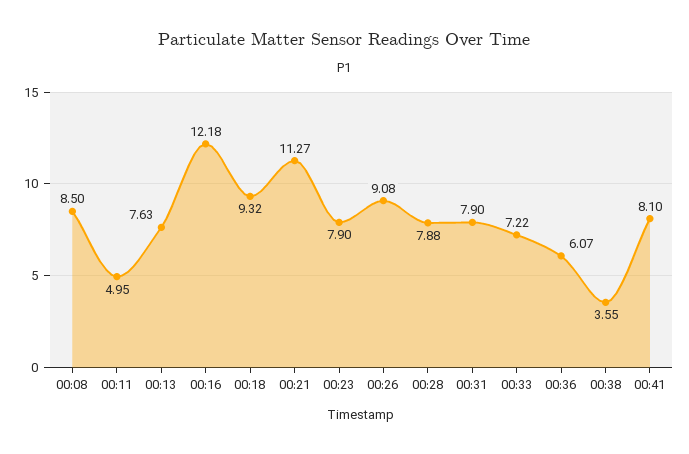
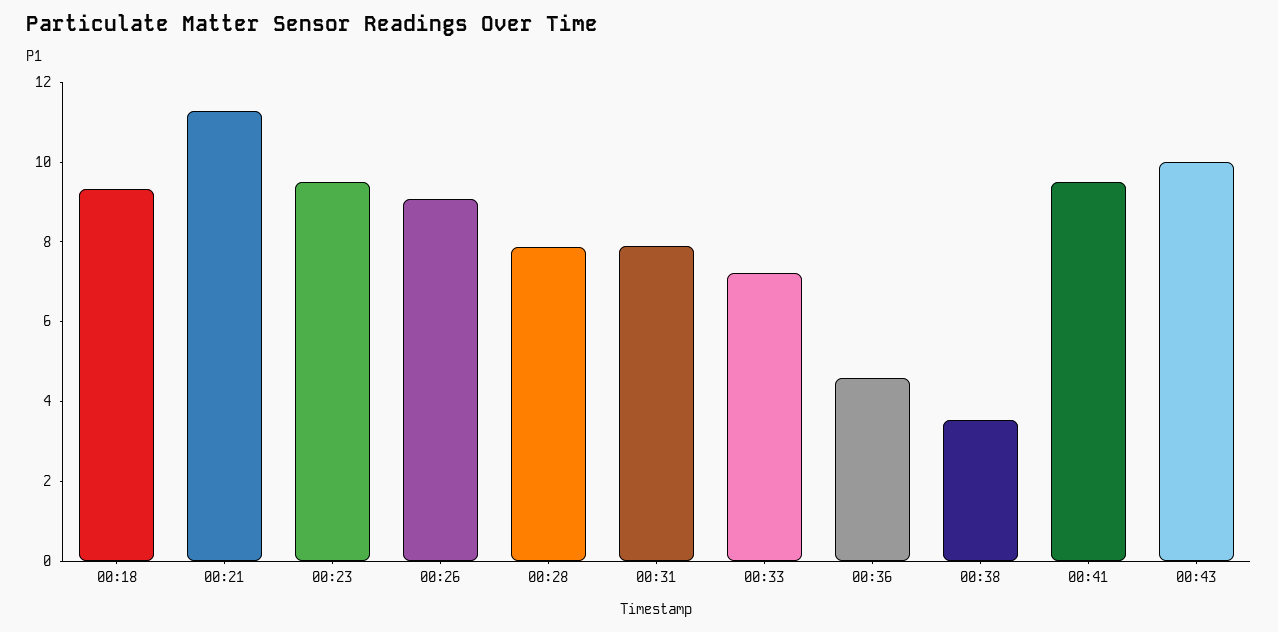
00:08: 8.5 -> none
00:11: 4.95 -> none
00:13: 7.63 -> none
00:16: 12.18 -> none
00:23: 7.9 -> 9.5
00:36: 6.07 -> 4.5
00:41: 8.1 -> 9.5
00:43: none -> 10

